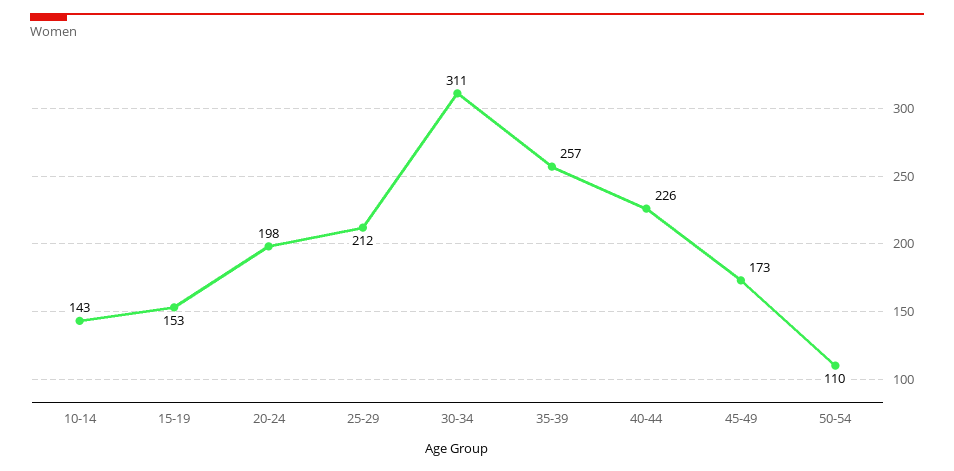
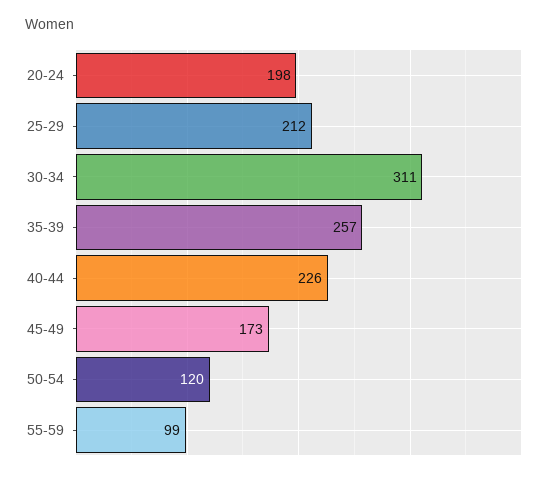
10-14: 143 -> none
15-19: 153 -> none
50-54: 110 -> 120
55-59: none -> 99

